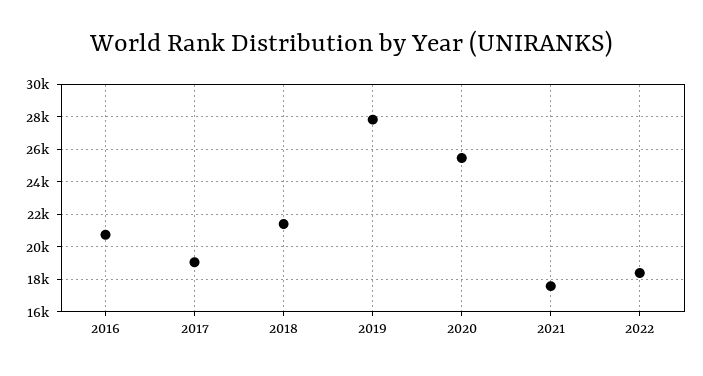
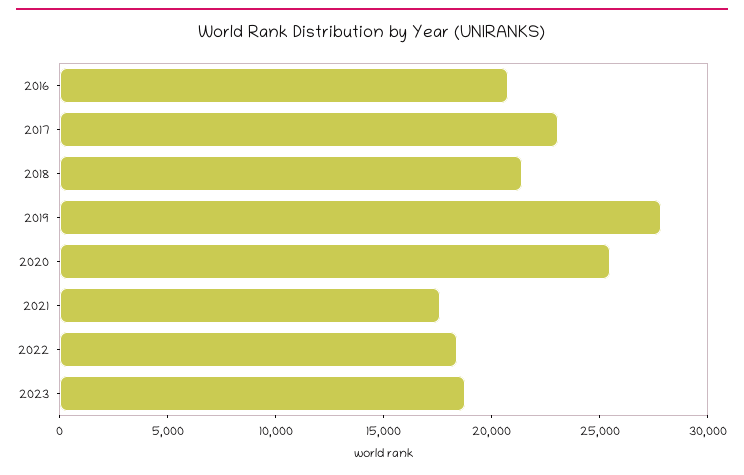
2017: 19000 -> 23000
2023: none -> 19000

